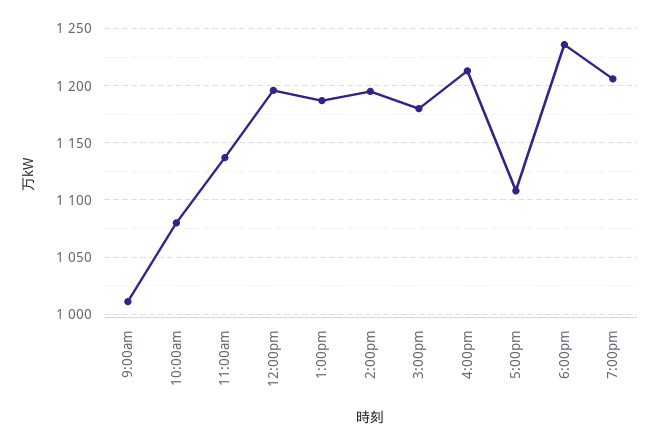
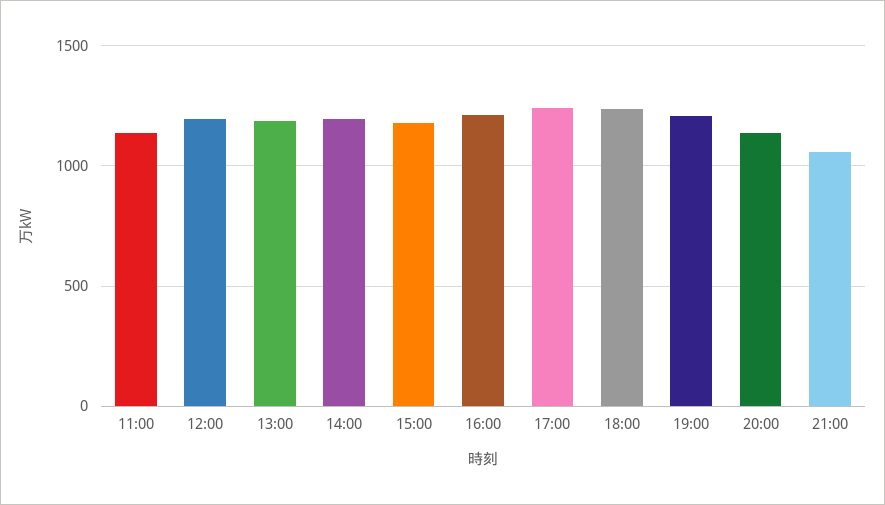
9:00am: 1010 -> none
10:00am: 1080 -> none
5:00pm: 1110 -> 1250
20:00: none -> 1150
21:00: none -> 1050

